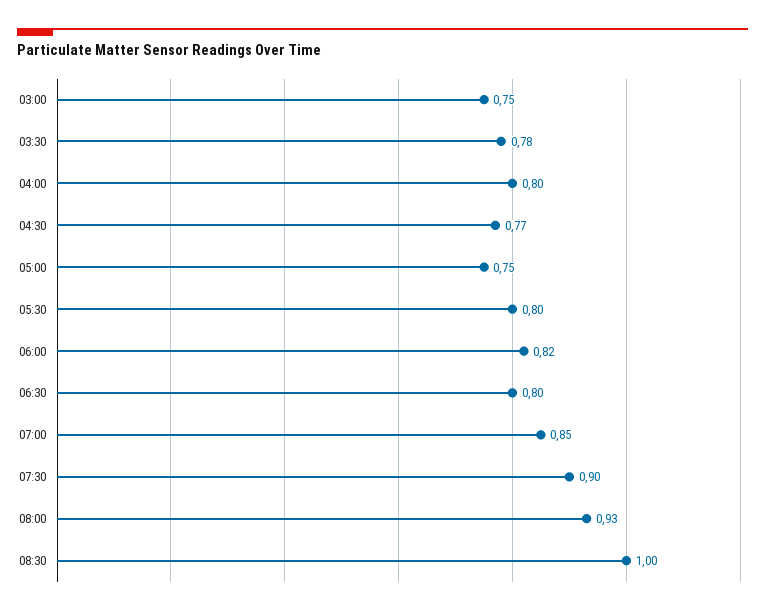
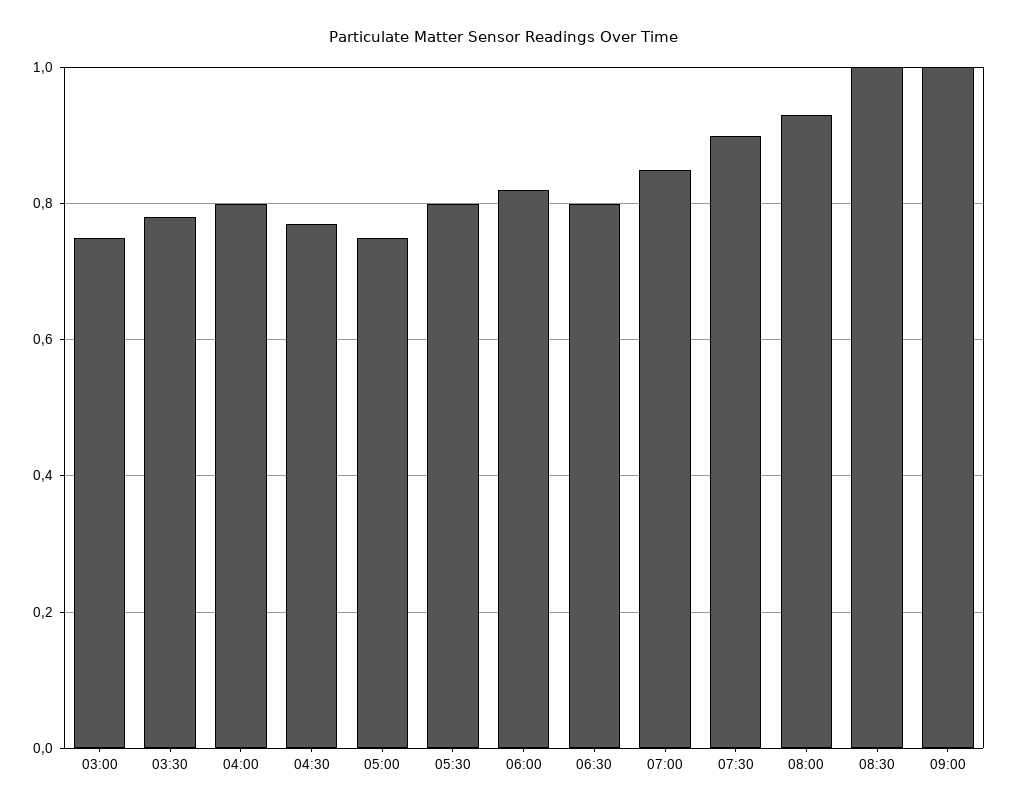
09:00: none -> 1

